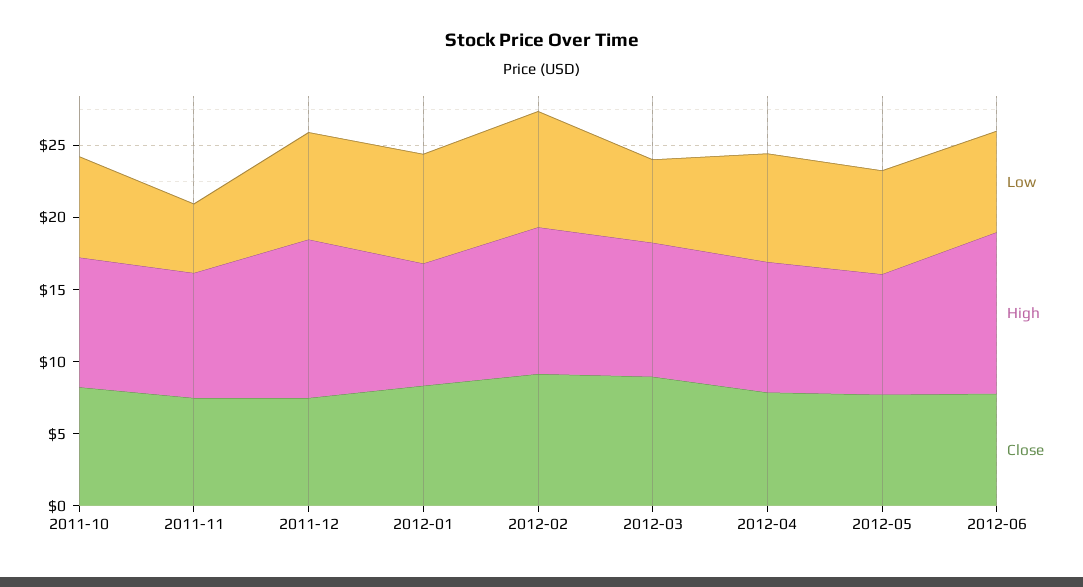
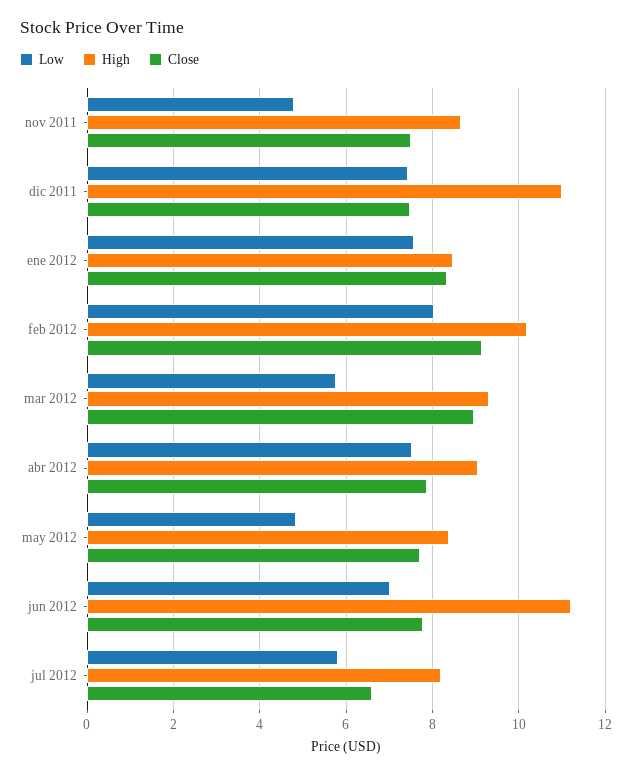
Low, 2011-10: 7 -> none
High, 2011-10: 9 -> none
Close, 2011-10: 8 -> none
Low, 2012-05: 7 -> 4.8
Low, jul 2012: none -> 5.8
High, jul 2012: none -> 8.2
Close, jul 2012: none -> 6.6

